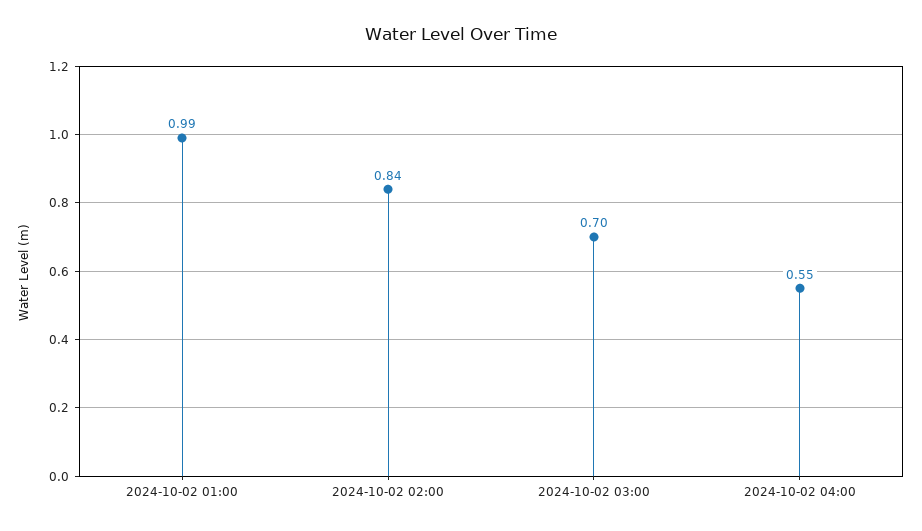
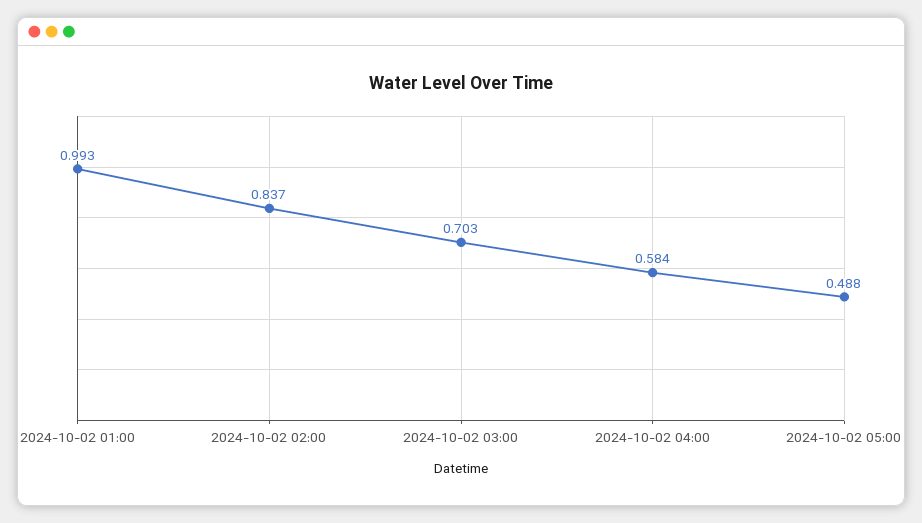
2024-10-02 04:00: 0.55 -> 0.584
2024-10-02 05:00: none -> 0.488

